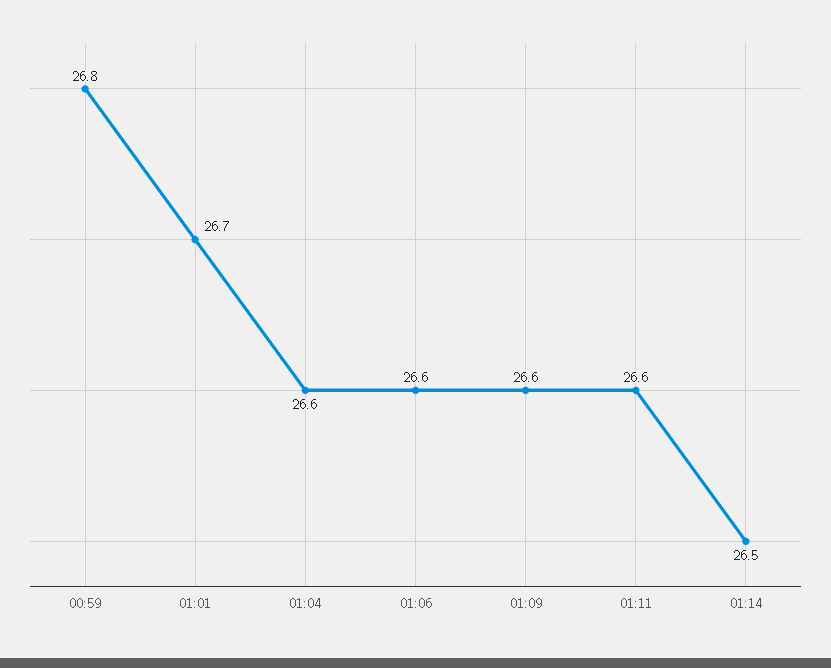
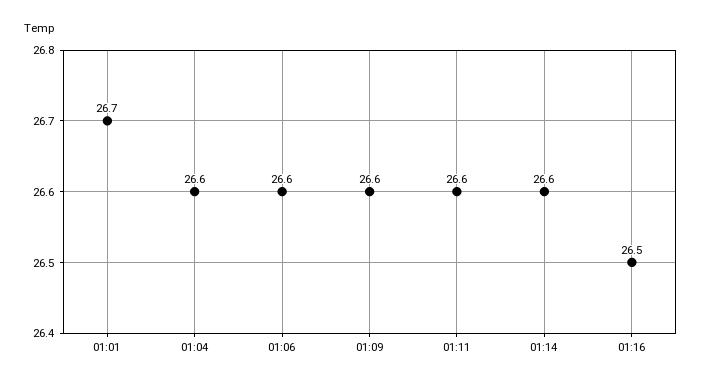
00:59: 26.8 -> none
01:14: 26.5 -> 26.6
01:16: none -> 26.5

